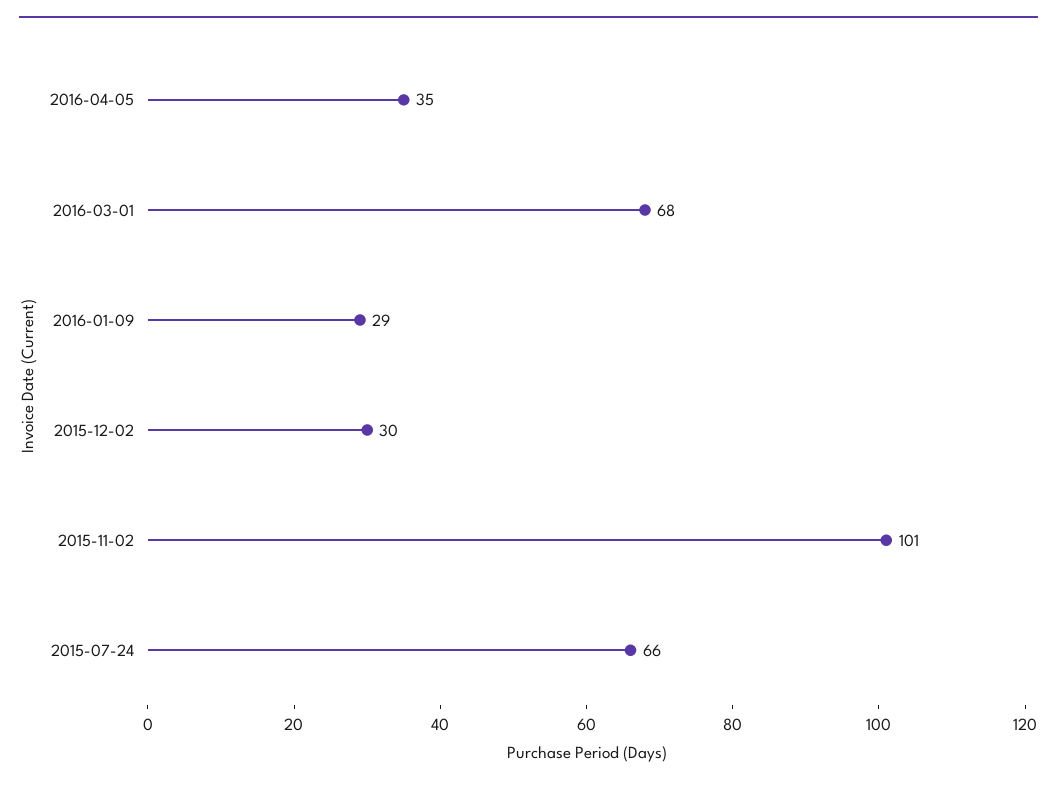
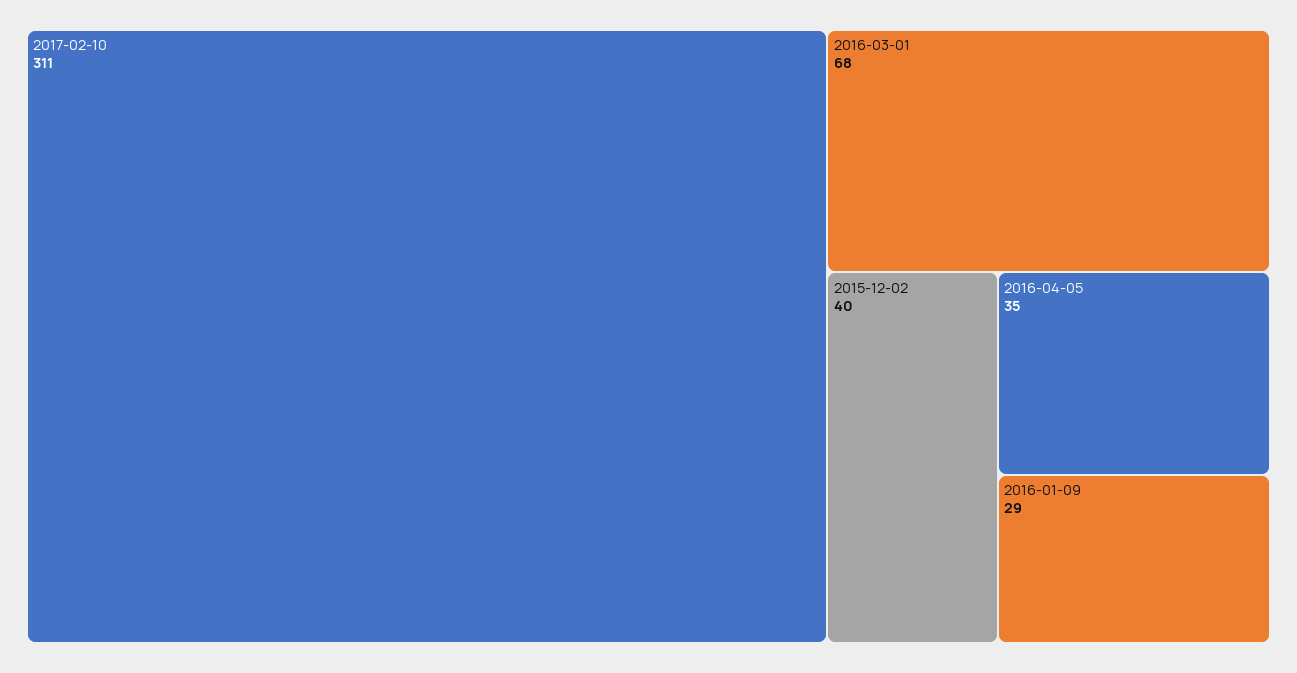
2015-12-02: 30 -> 40
2015-11-02: 101 -> none
2015-07-24: 66 -> none
2017-02-10: none -> 311

